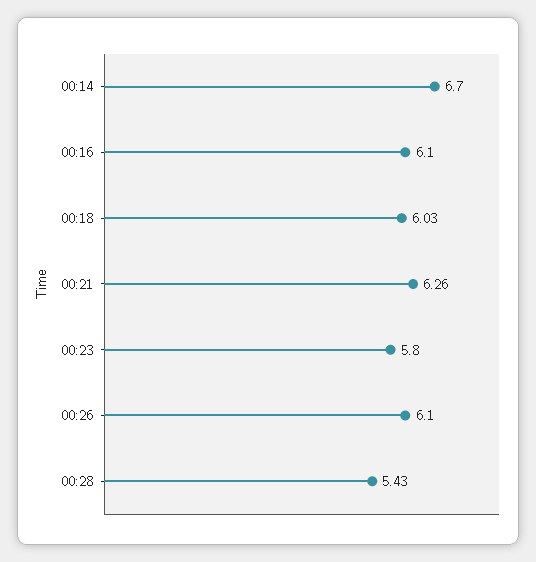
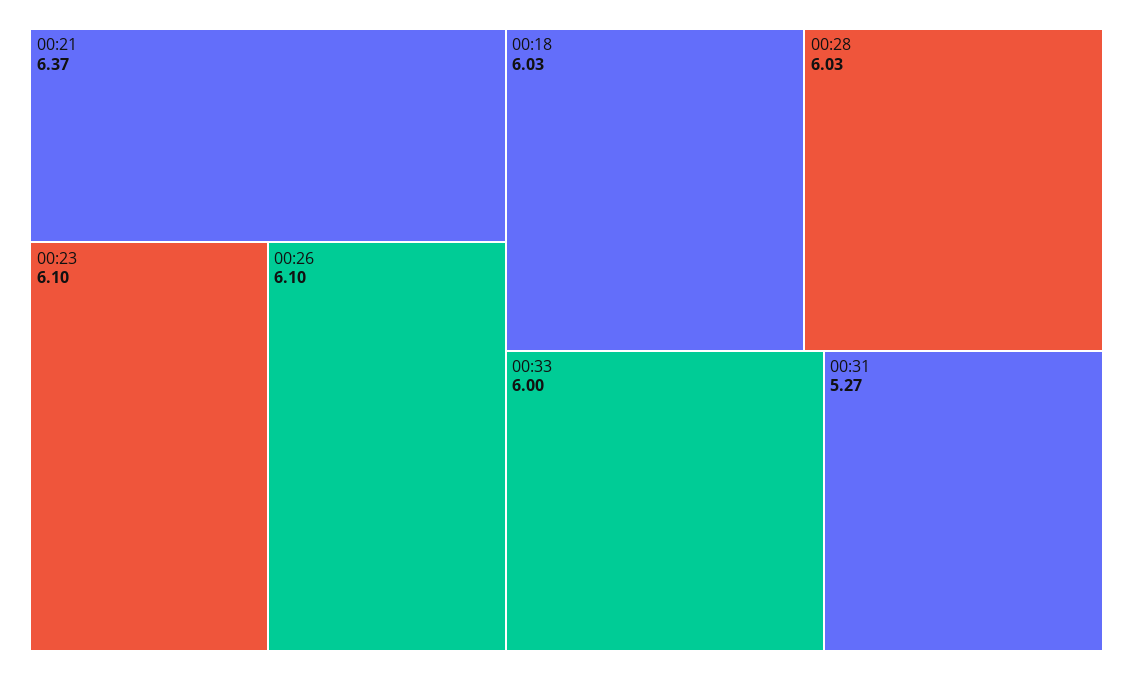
00:14: 6.7 -> none
00:16: 6.1 -> none
00:21: 6.26 -> 6.37
00:23: 5.8 -> 6.1
00:28: 5.43 -> 6.03
00:33: none -> 6
00:31: none -> 5.27

